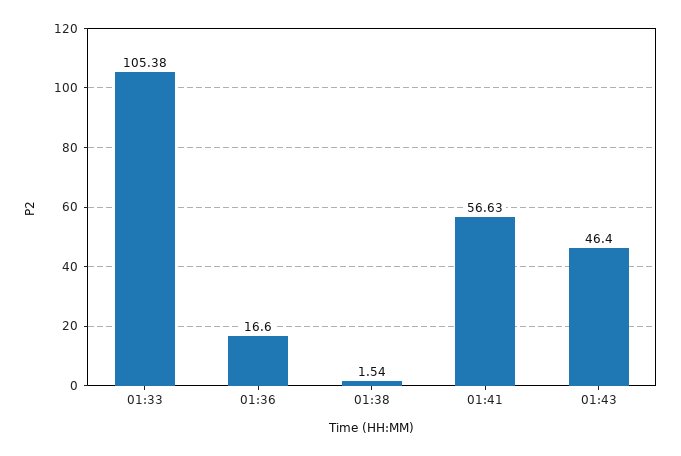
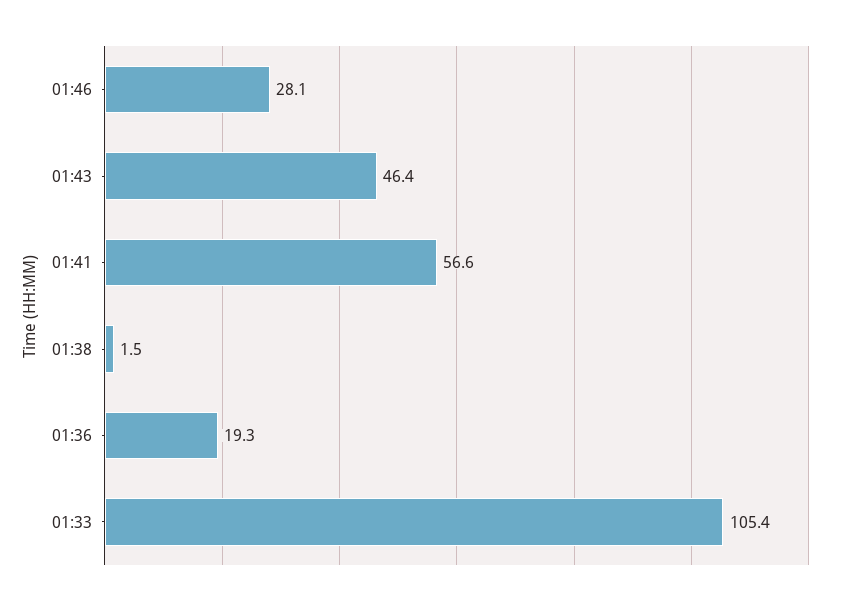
01:36: 16.6 -> 19.3
01:46: none -> 28.1

